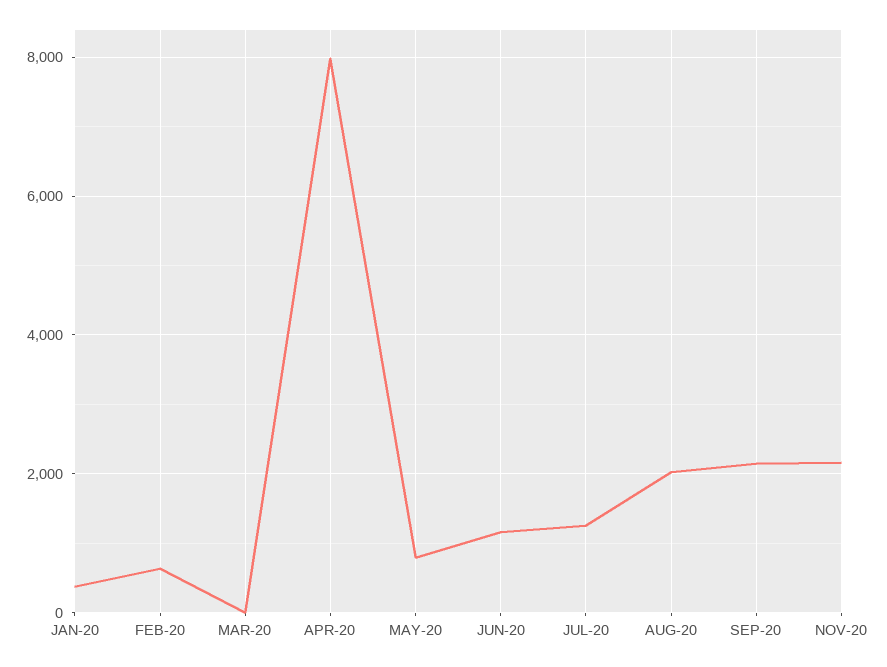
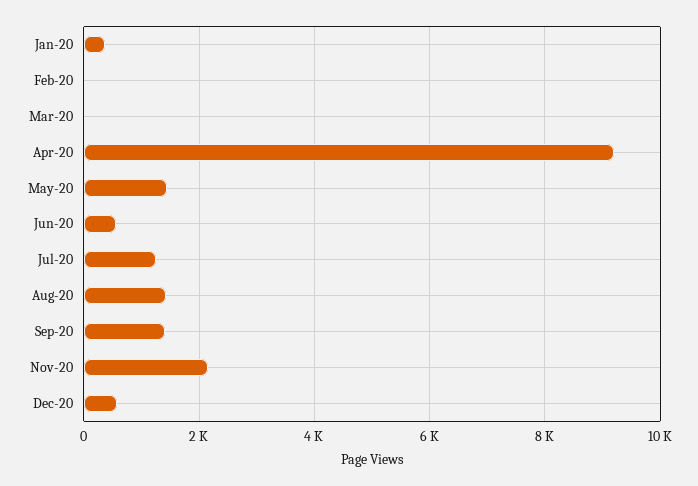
FEB-20: 600 -> 0
APR-20: 8000 -> 9200
MAY-20: 800 -> 1400
JUN-20: 1200 -> 600
AUG-20: 2000 -> 1400
SEP-20: 2200 -> 1400
Dec-20: none -> 600

